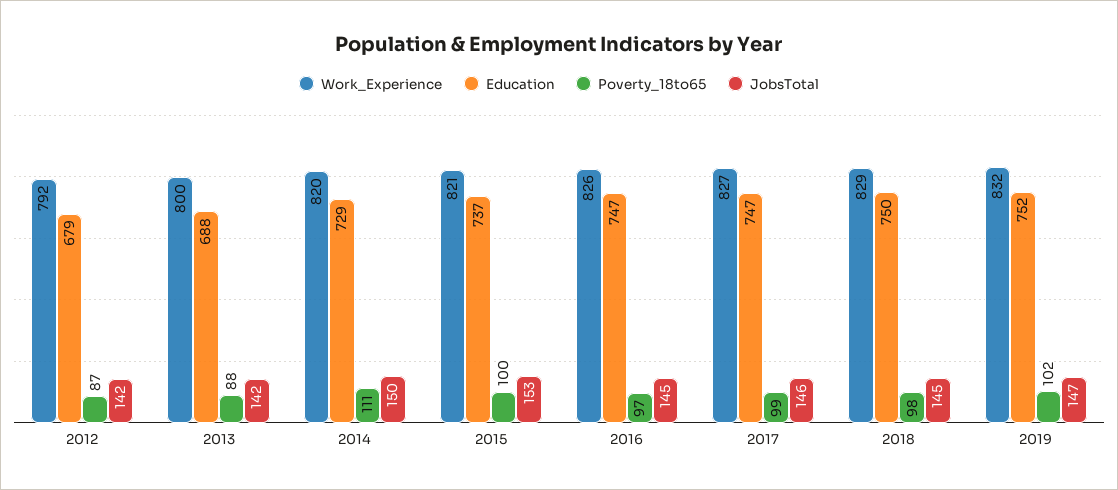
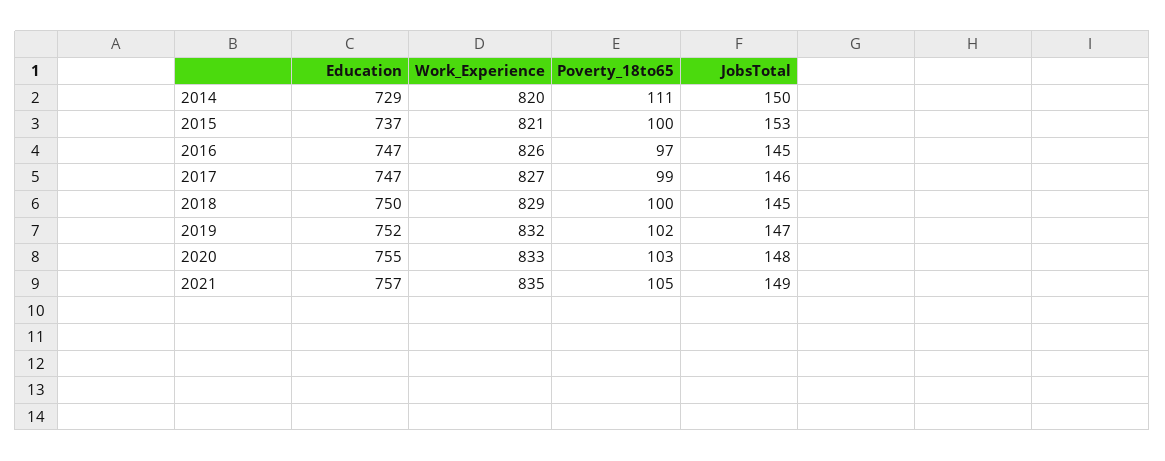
Work_Experience, 2012: 792 -> none
Education, 2012: 679 -> none
Poverty_18to65, 2012: 87 -> none
JobsTotal, 2012: 142 -> none
Work_Experience, 2013: 800 -> none
Education, 2013: 688 -> none
Poverty_18to65, 2013: 88 -> none
JobsTotal, 2013: 142 -> none
Poverty_18to65, 2018: 98 -> 100
Education, 2020: none -> 755
Work_Experience, 2020: none -> 833
Poverty_18to65, 2020: none -> 103
JobsTotal, 2020: none -> 148
Education, 2021: none -> 757
Work_Experience, 2021: none -> 835
Poverty_18to65, 2021: none -> 105
JobsTotal, 2021: none -> 149

